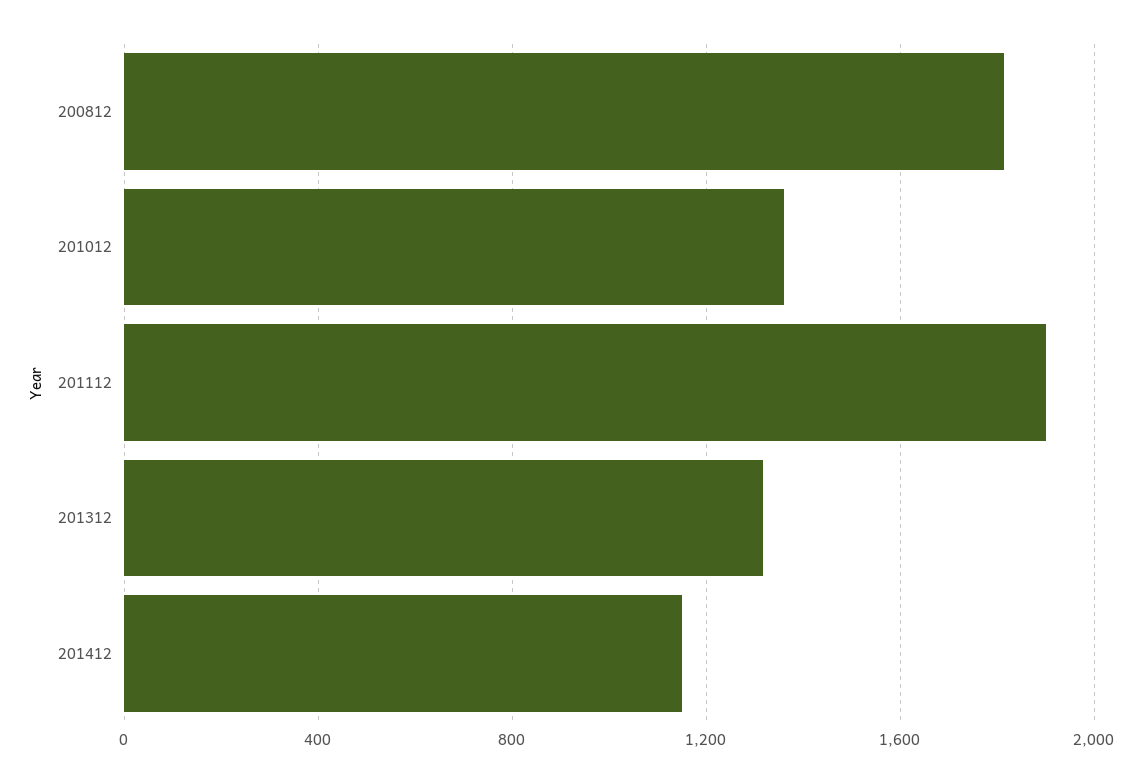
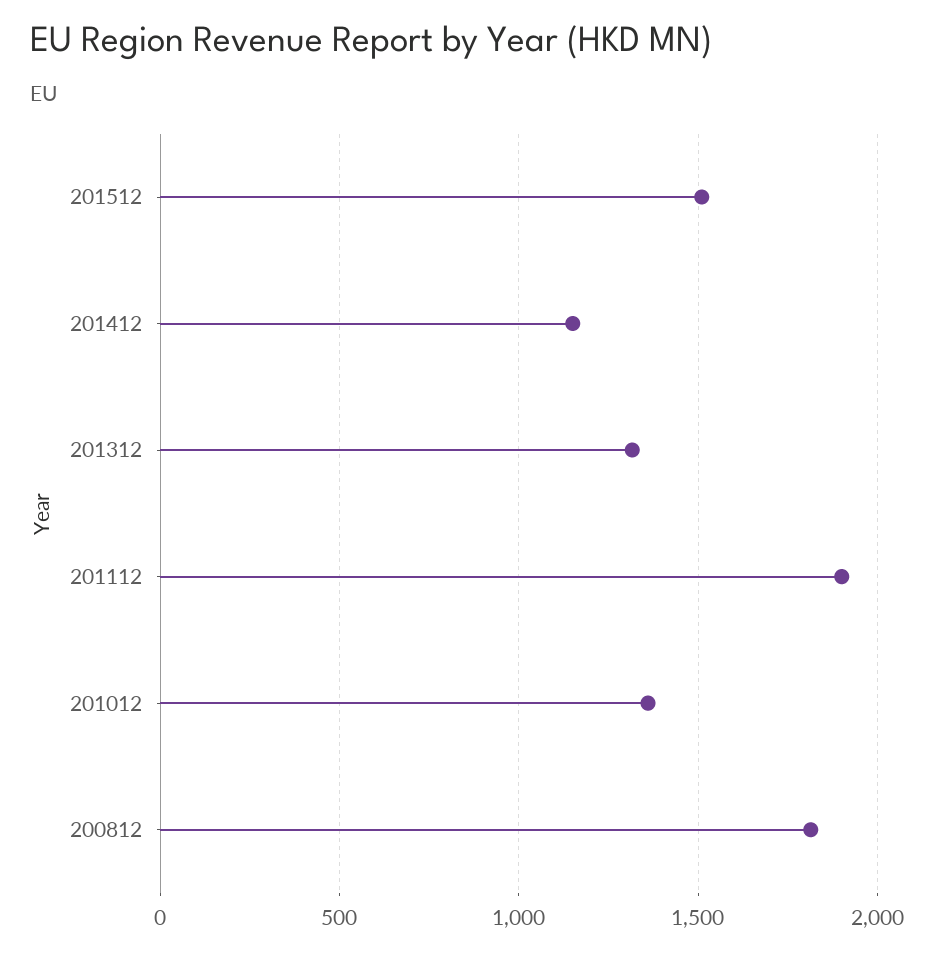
201512: none -> 1500

